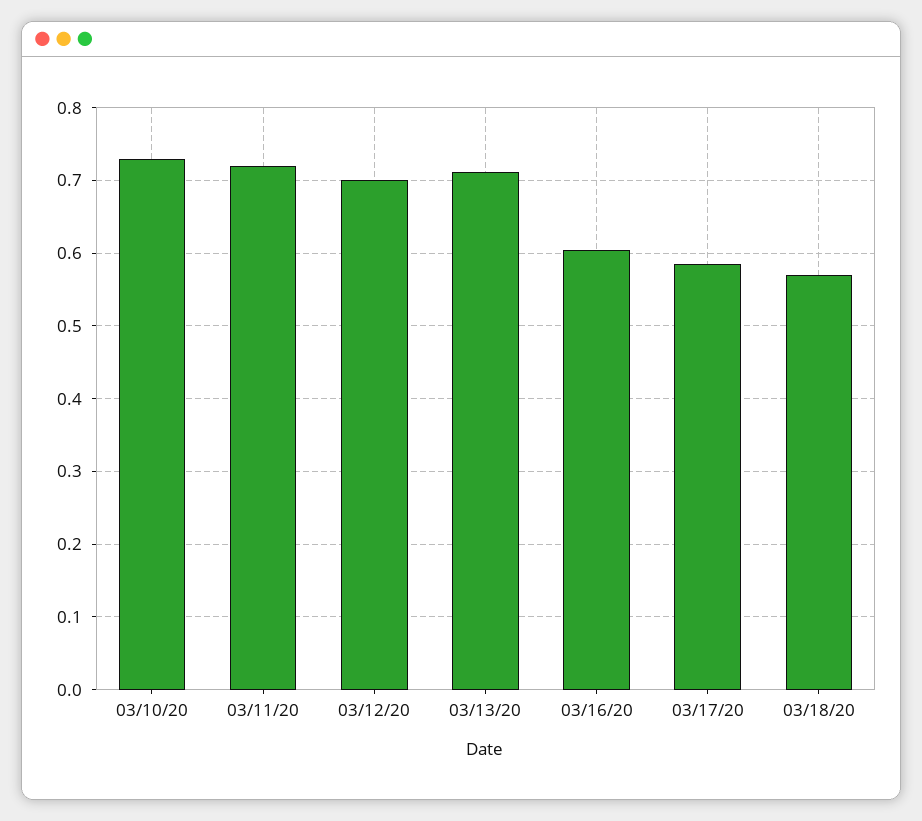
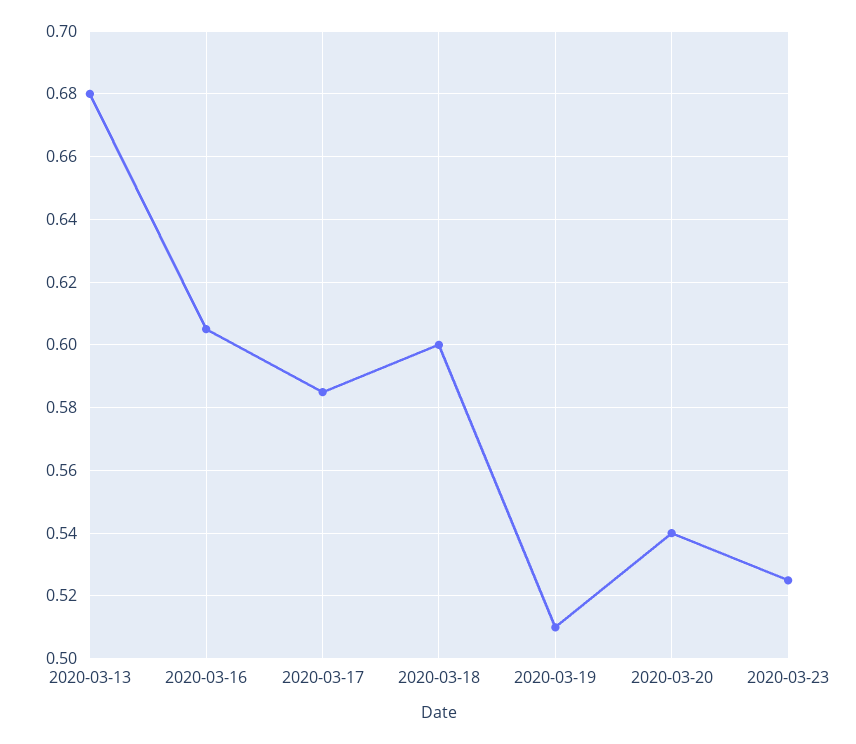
03/10/20: 0.73 -> none
03/11/20: 0.72 -> none
03/12/20: 0.7 -> none
03/13/20: 0.71 -> 0.68
03/18/20: 0.57 -> 0.6
2020-03-19: none -> 0.51
2020-03-20: none -> 0.54
2020-03-23: none -> 0.525

